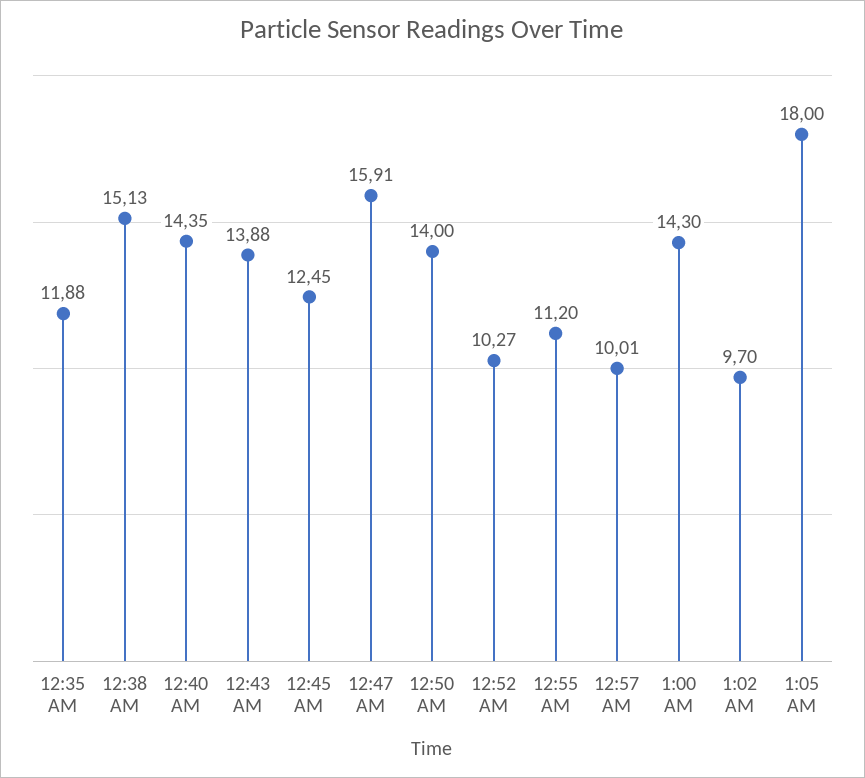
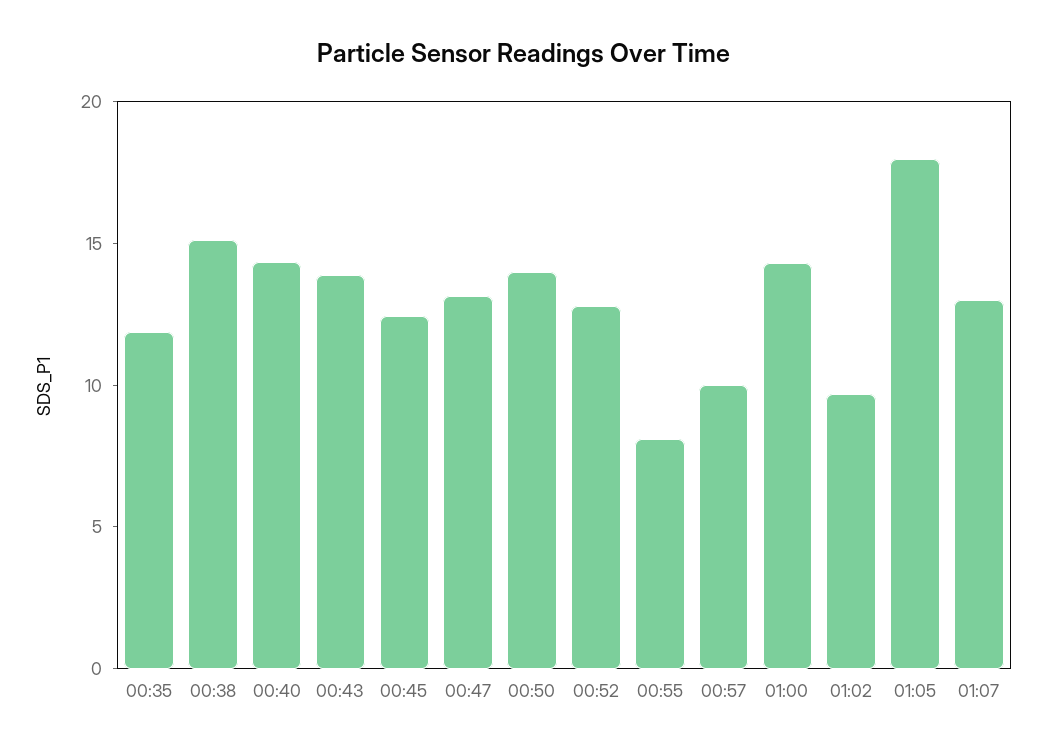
12:47 AM: 15.91 -> 13
12:52 AM: 10.27 -> 13
12:55 AM: 11.2 -> 8
01:07: none -> 13

